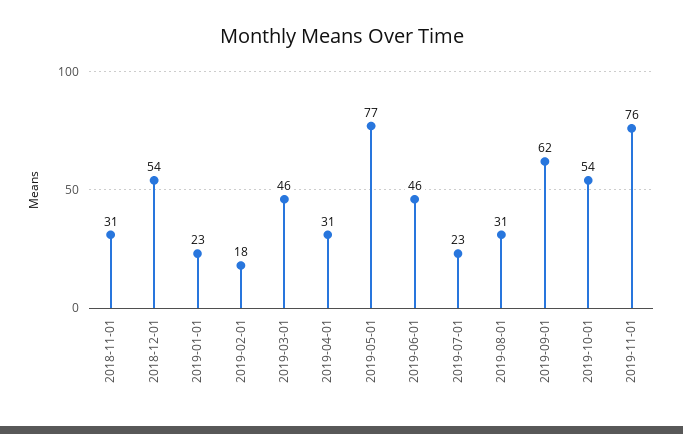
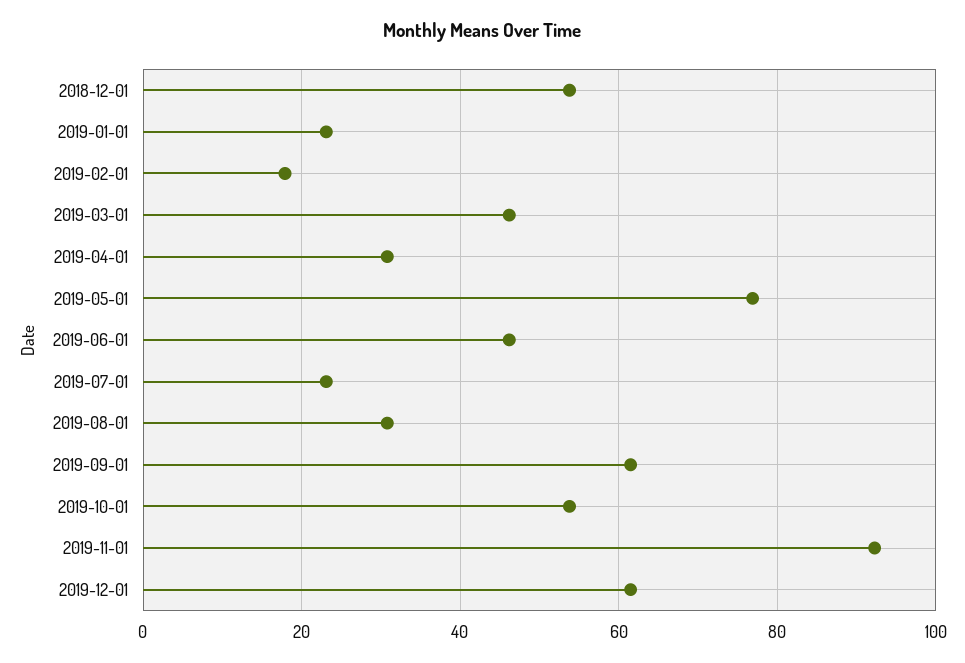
2018-11-01: 31 -> none
2019-11-01: 76 -> 92
2019-12-01: none -> 62

